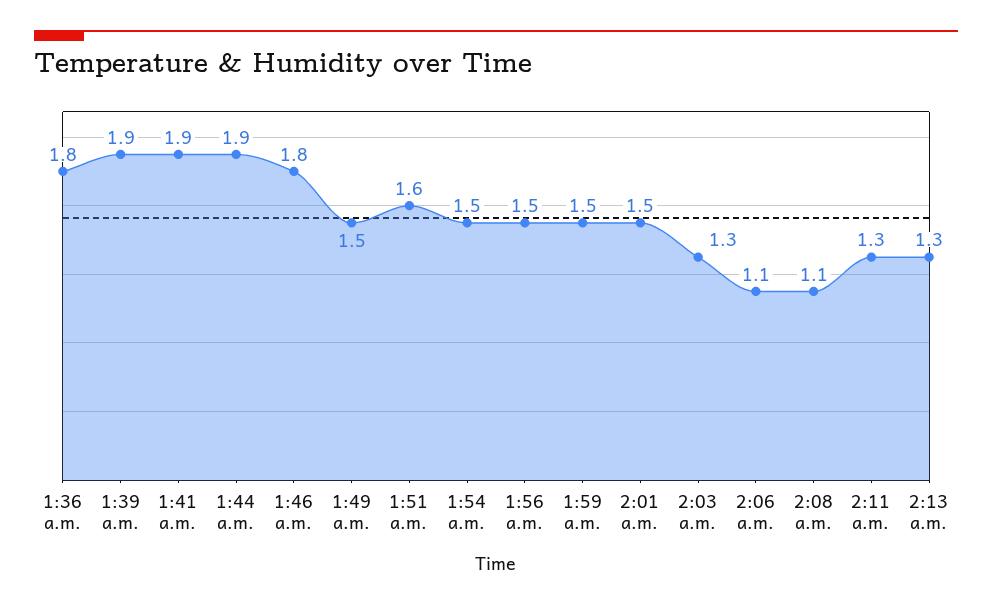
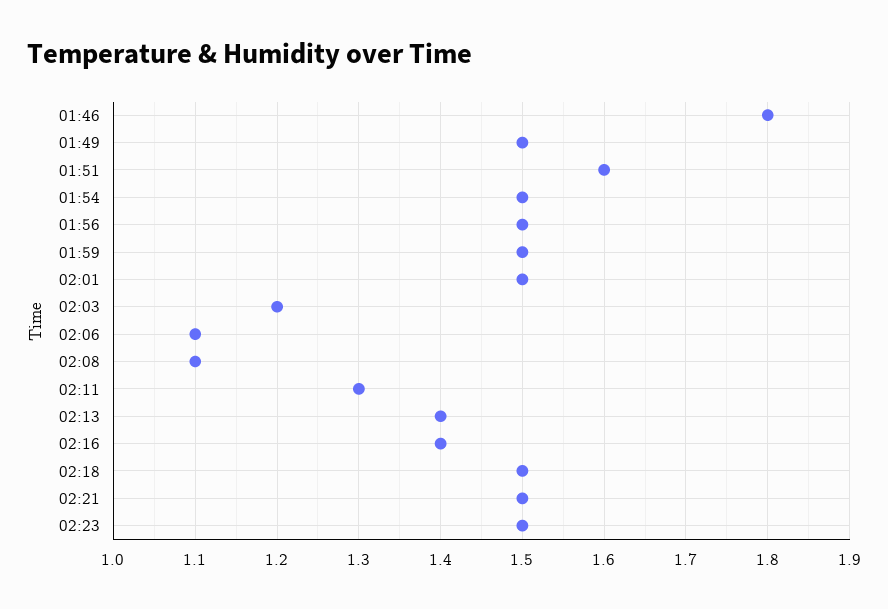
1:36 a.m.: 1.8 -> none
1:39 a.m.: 1.9 -> none
1:41 a.m.: 1.9 -> none
1:44 a.m.: 1.9 -> none
2:03 a.m.: 1.3 -> 1.2
2:13 a.m.: 1.3 -> 1.4
02:16: none -> 1.4
02:18: none -> 1.5
02:21: none -> 1.5
02:23: none -> 1.5

